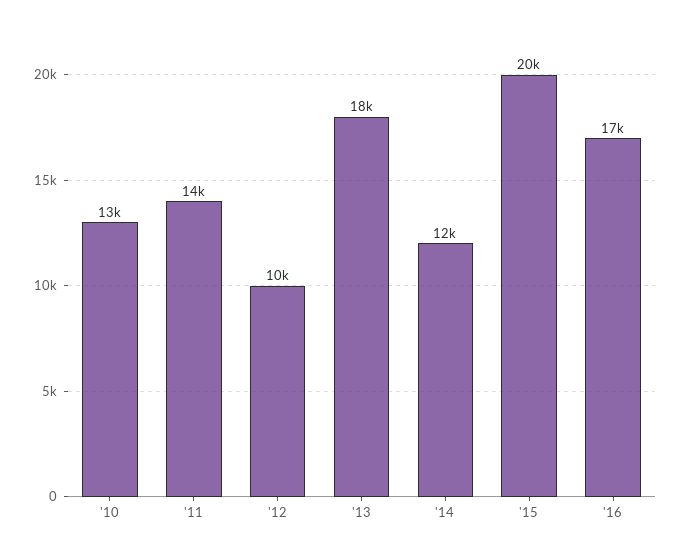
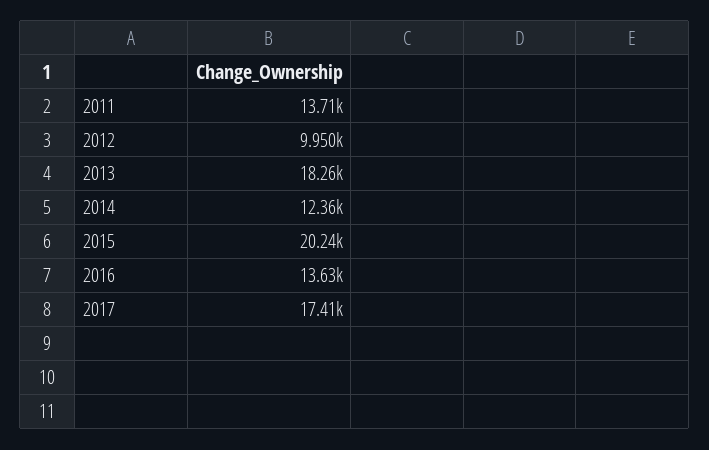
'10: 13000 -> none
'16: 17000 -> 13630
2017: none -> 17410

